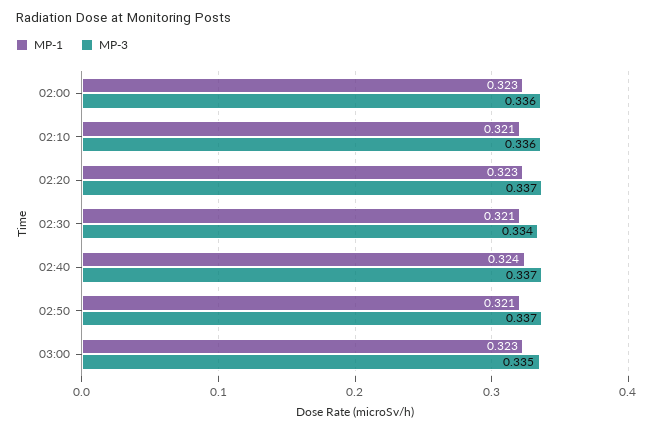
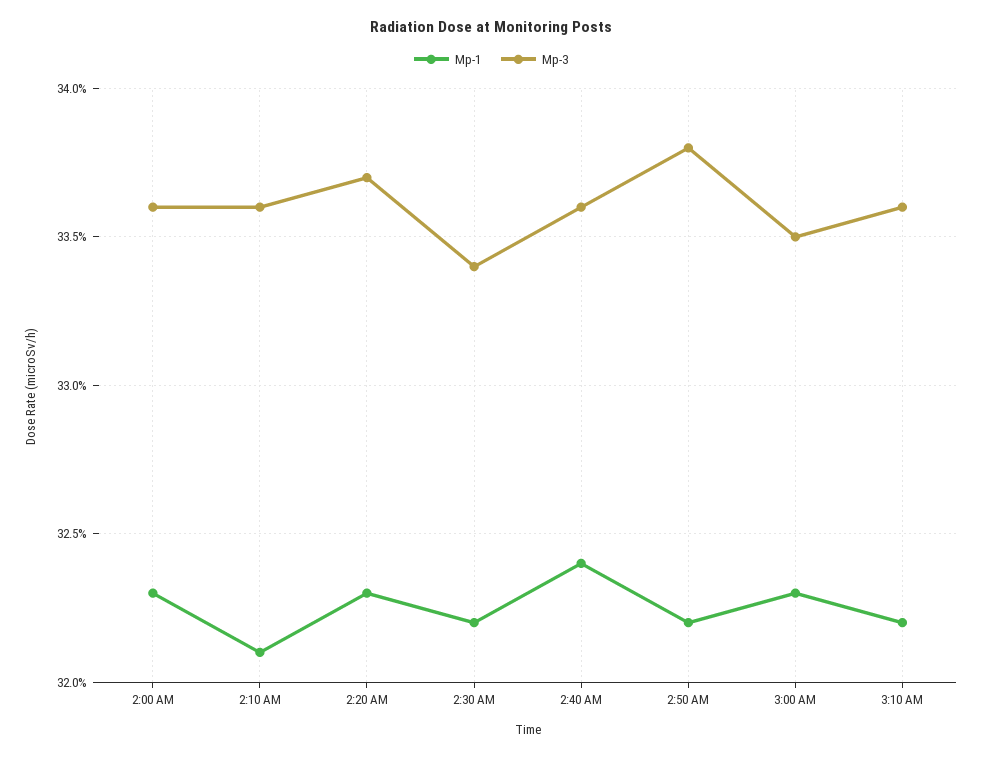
MP-1, 02:30: 0.321 -> 0.322
MP-3, 02:40: 0.337 -> 0.336
MP-1, 02:50: 0.321 -> 0.322
MP-3, 02:50: 0.337 -> 0.338
MP-1, 3:10 AM: none -> 0.322
MP-3, 3:10 AM: none -> 0.336

